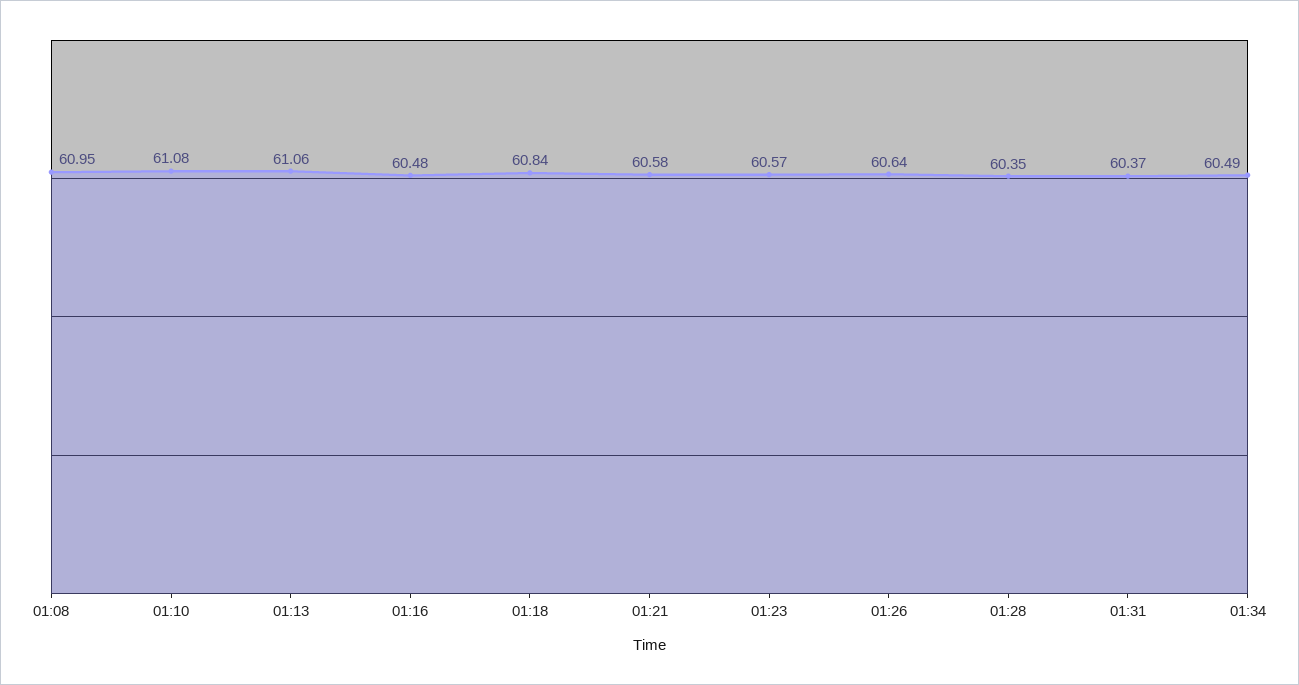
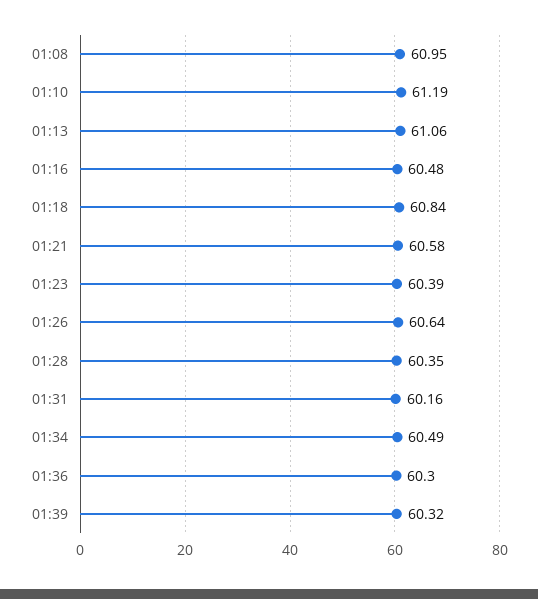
01:10: 61.08 -> 61.19
01:23: 60.57 -> 60.39
01:31: 60.37 -> 60.16
01:36: none -> 60.3
01:39: none -> 60.32

